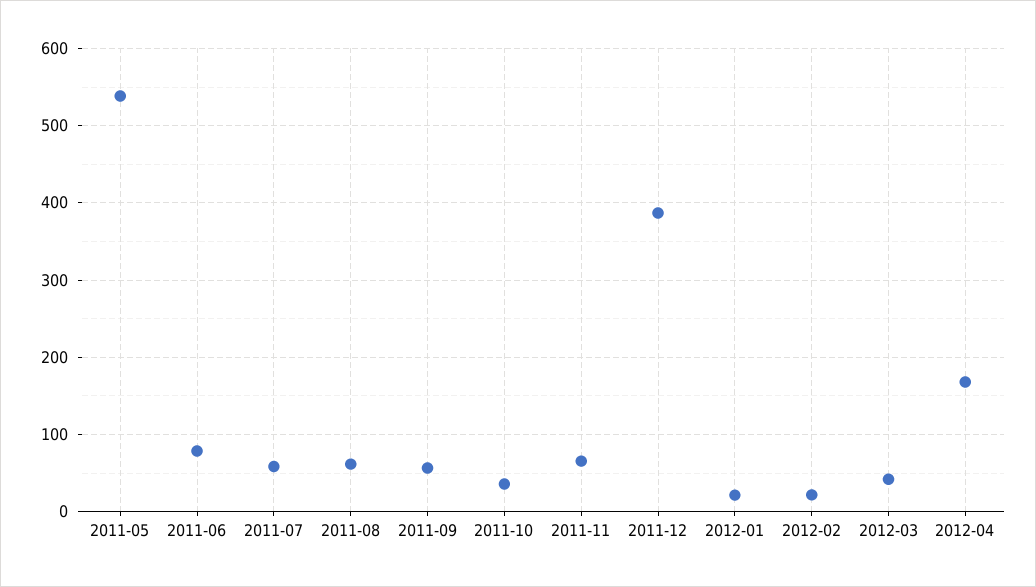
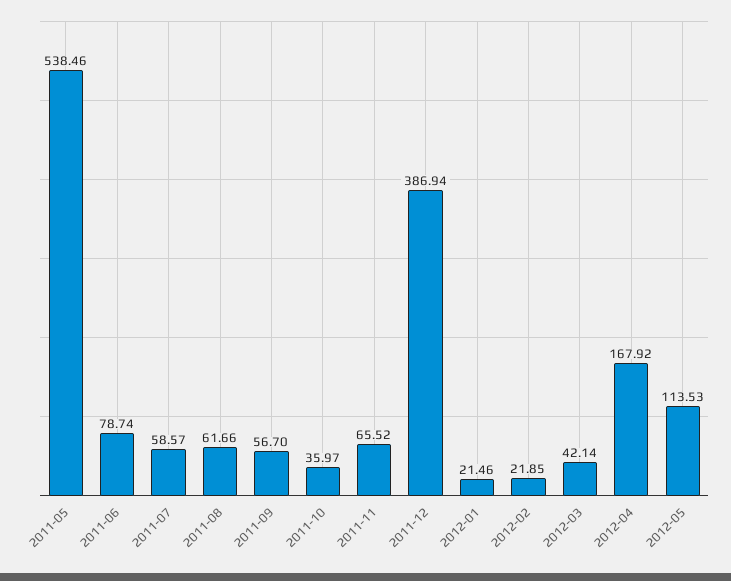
2012-05: none -> 113.53

